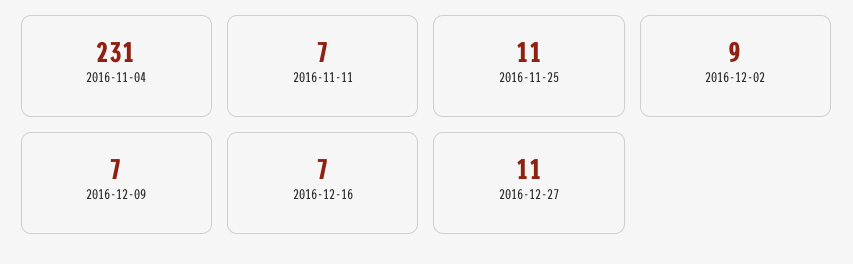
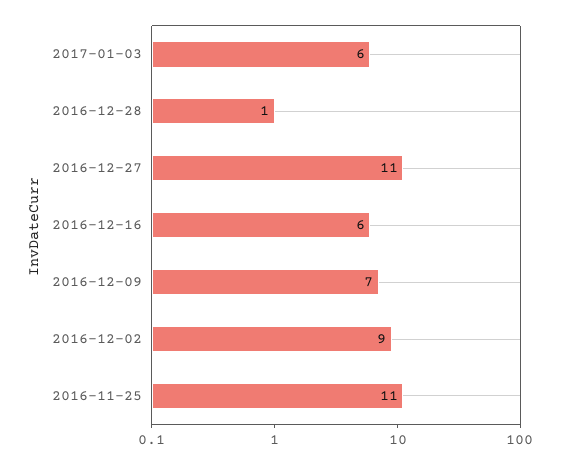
2016-11-04: 231 -> none
2016-11-11: 7 -> none
2016-12-16: 7 -> 6
2017-01-03: none -> 6
2016-12-28: none -> 1

